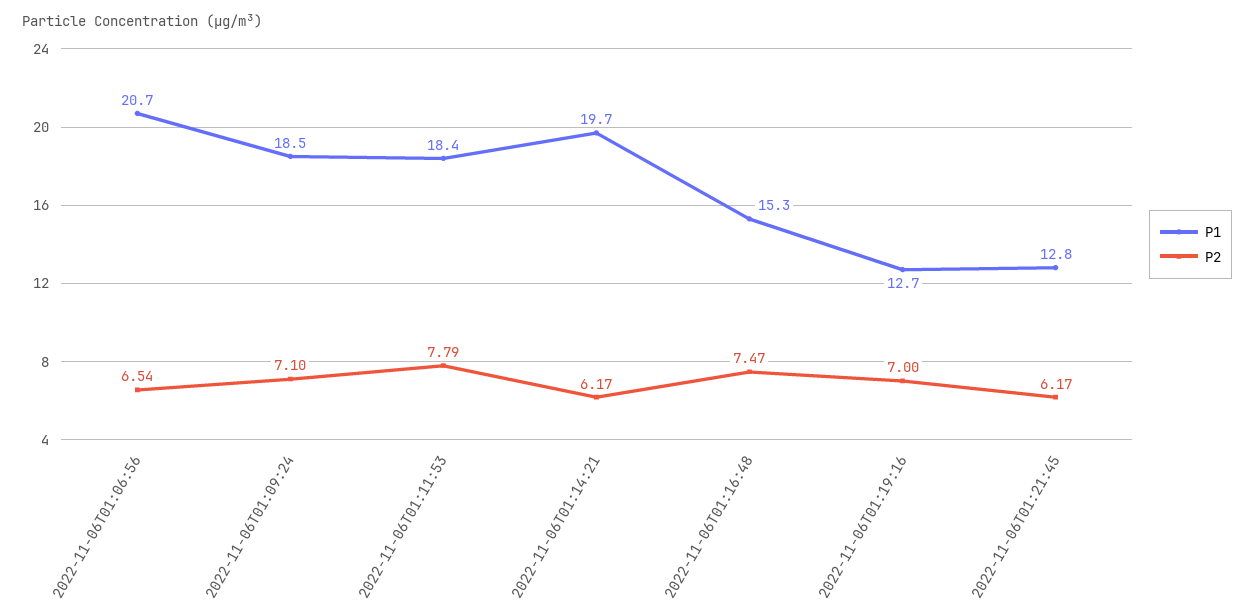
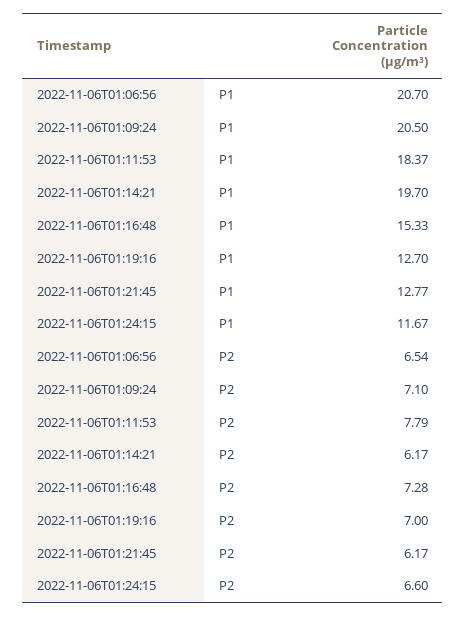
P1, 2022-11-06T01:09:24: 18.5 -> 20.5
P2, 2022-11-06T01:16:48: 7.47 -> 7.28
P1, 2022-11-06T01:24:15: none -> 11.67
P2, 2022-11-06T01:24:15: none -> 6.6

